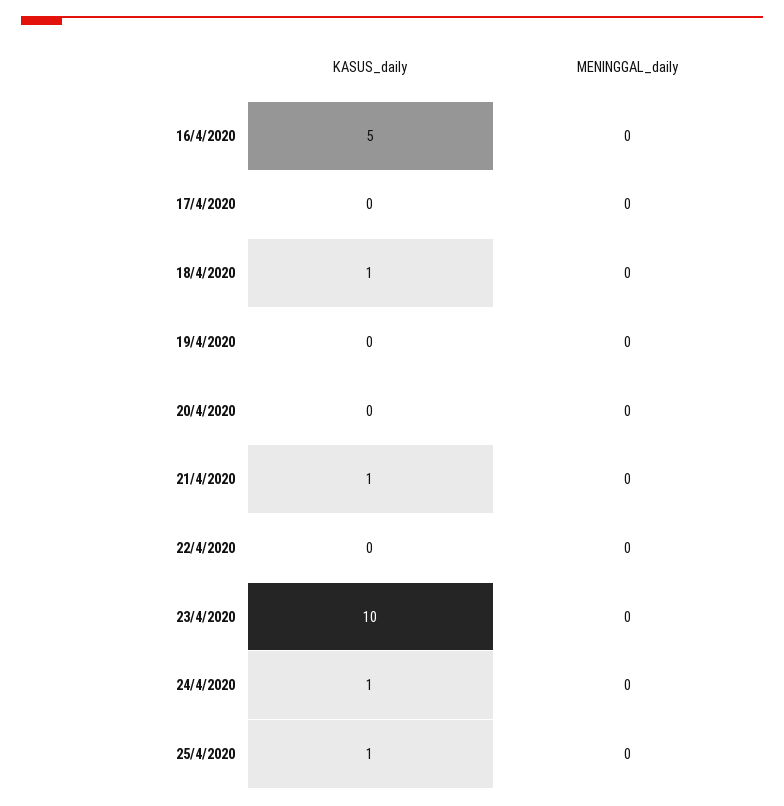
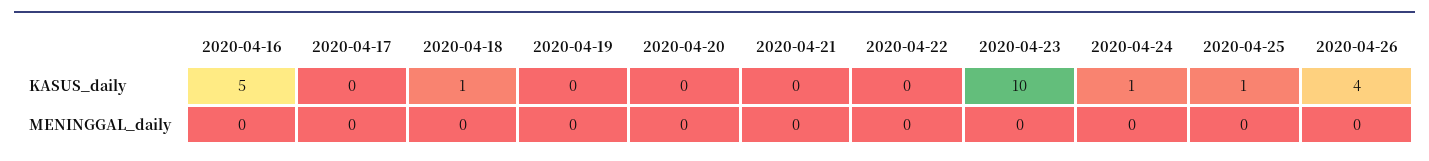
KASUS_daily, 21/4/2020: 1 -> 0
KASUS_daily, 2020-04-26: none -> 4
MENINGGAL_daily, 2020-04-26: none -> 0

